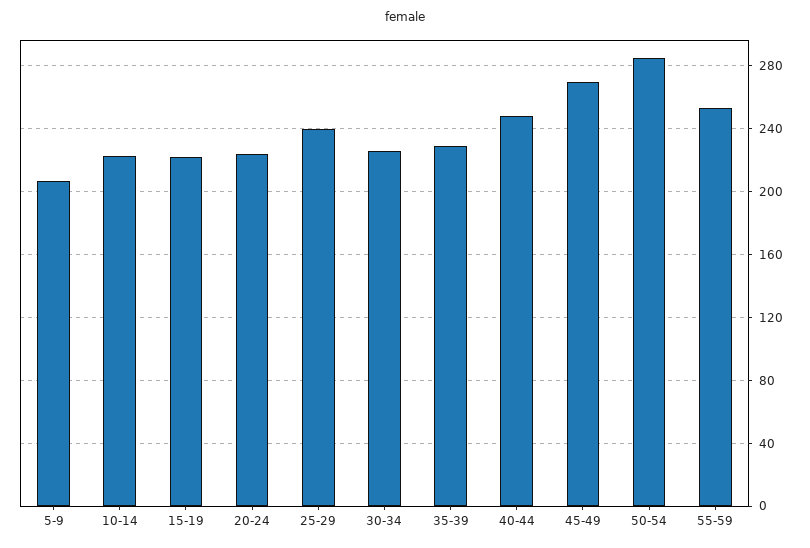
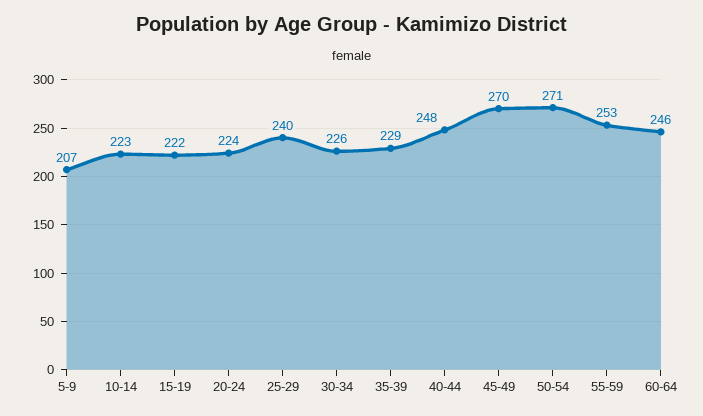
50-54: 285 -> 271
60-64: none -> 246

